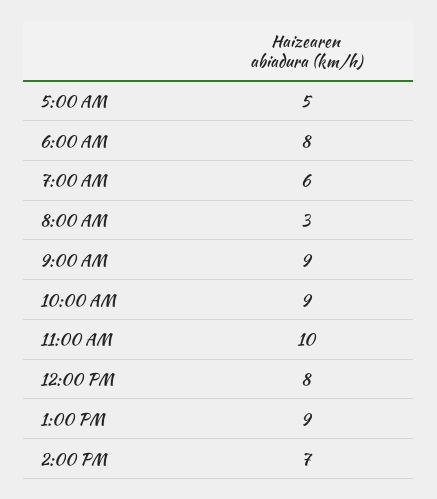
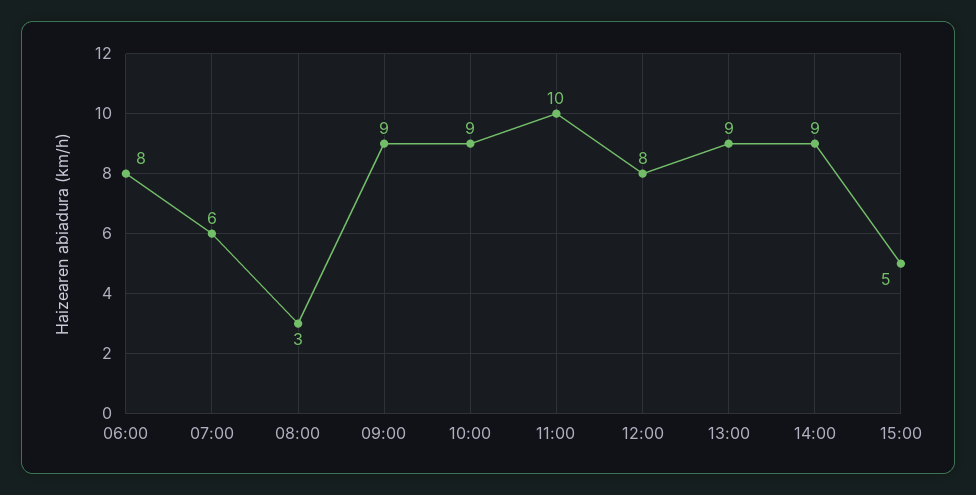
5:00 AM: 5 -> none
2:00 PM: 7 -> 9
15:00: none -> 5

